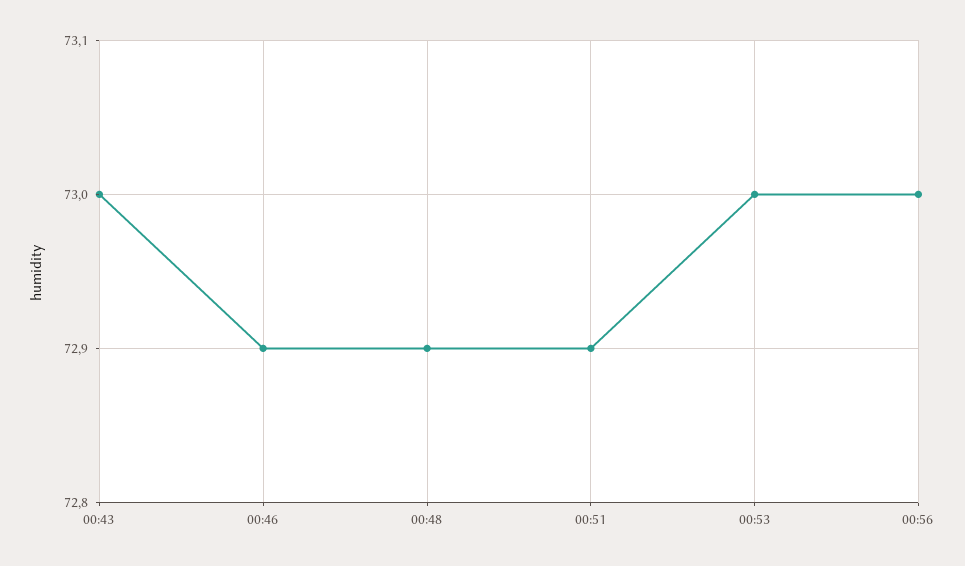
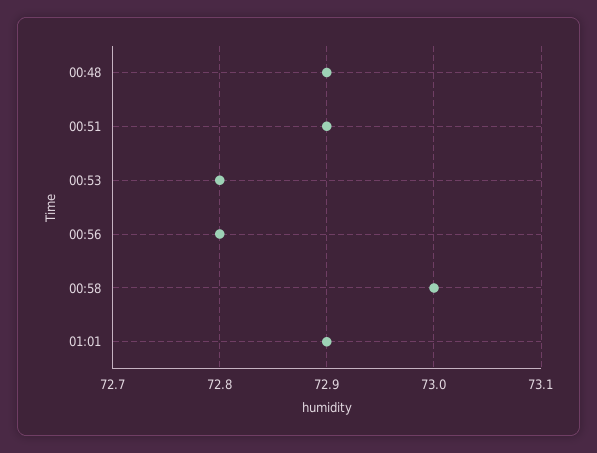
00:43: 73 -> none
00:46: 72.9 -> none
00:53: 73 -> 72.8
00:56: 73 -> 72.8
00:58: none -> 73
01:01: none -> 72.9

